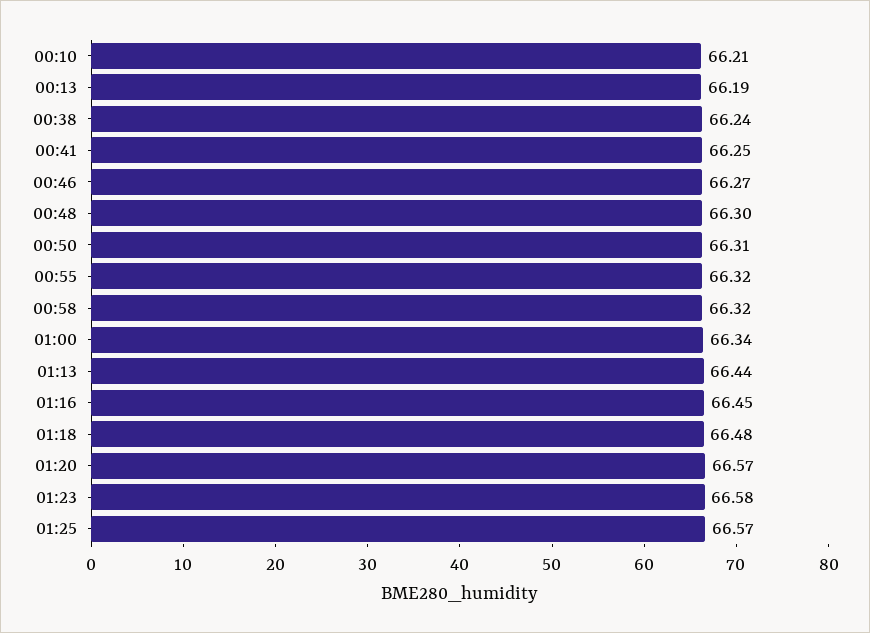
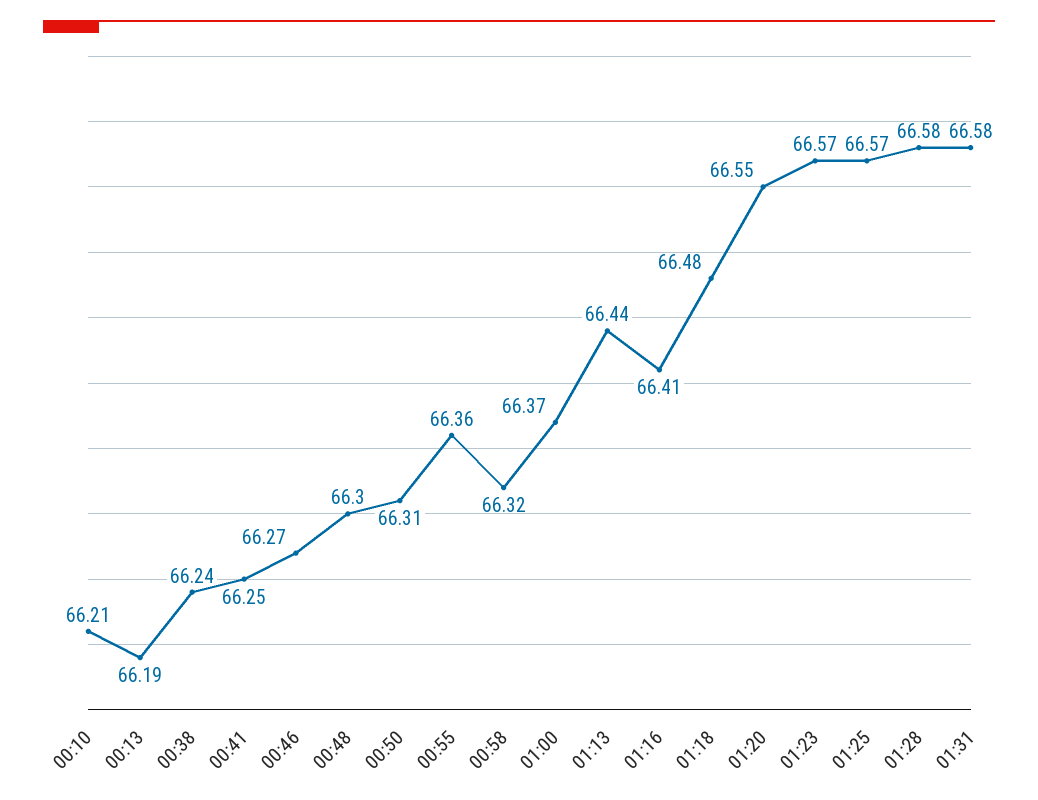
00:55: 66.32 -> 66.36
01:00: 66.34 -> 66.37
01:16: 66.45 -> 66.41
01:20: 66.57 -> 66.55
01:23: 66.58 -> 66.57
01:28: none -> 66.58
01:31: none -> 66.58

